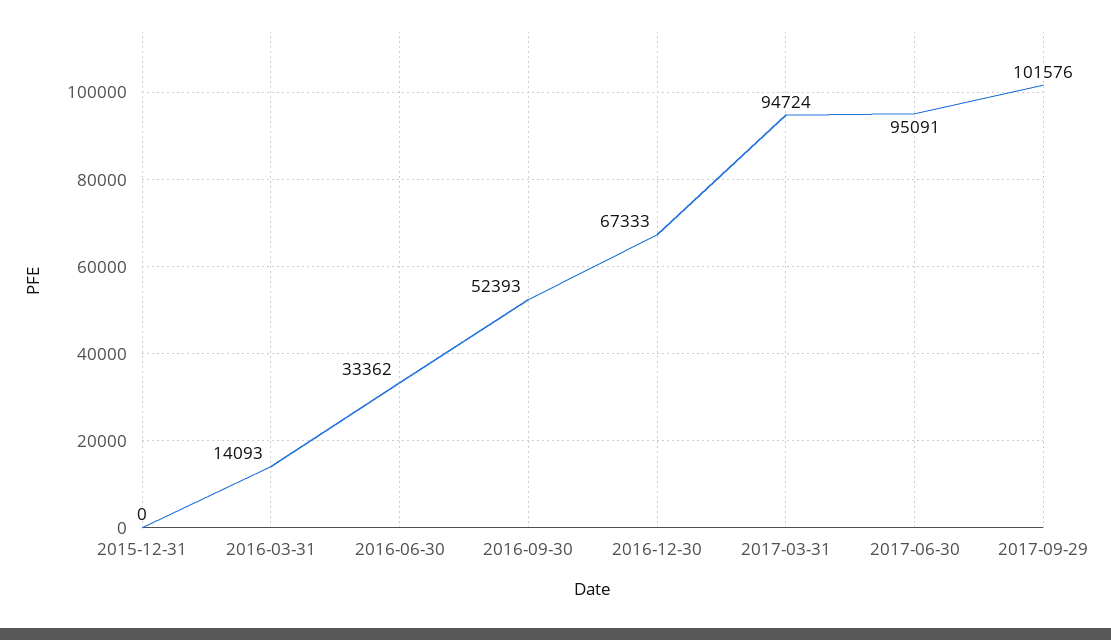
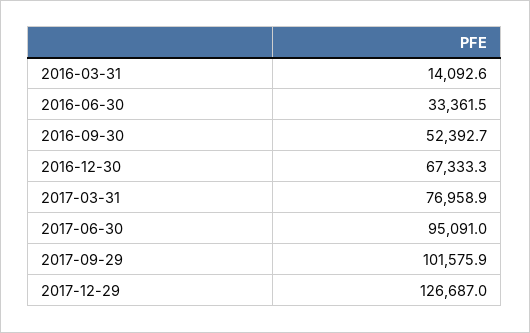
2015-12-31: 0 -> none
2017-03-31: 94724 -> 76958.9
2017-12-29: none -> 126687

